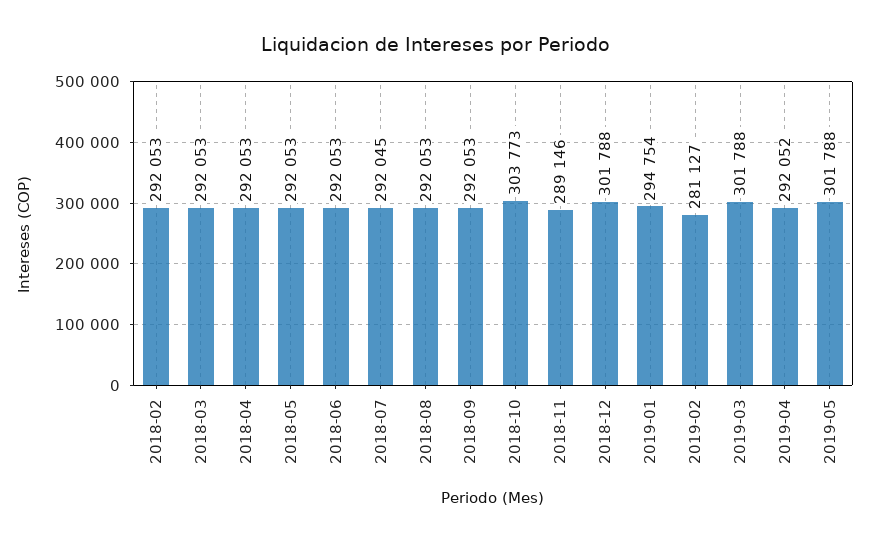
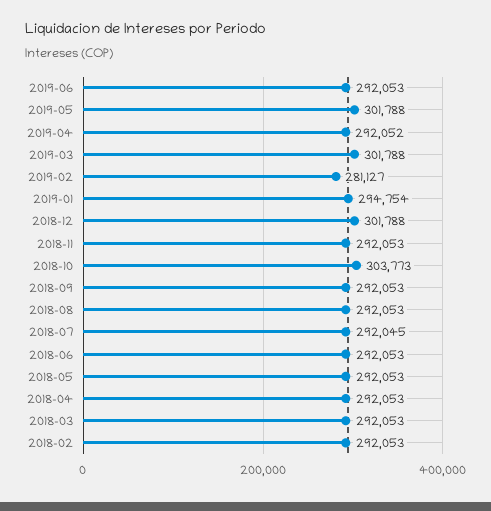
2018-11: 289146 -> 292053
2019-06: none -> 292053

